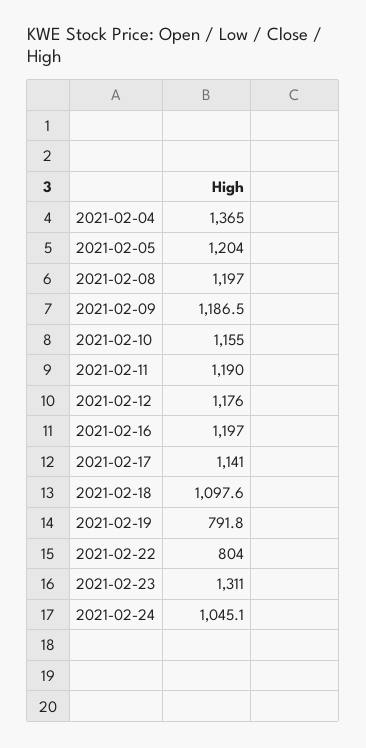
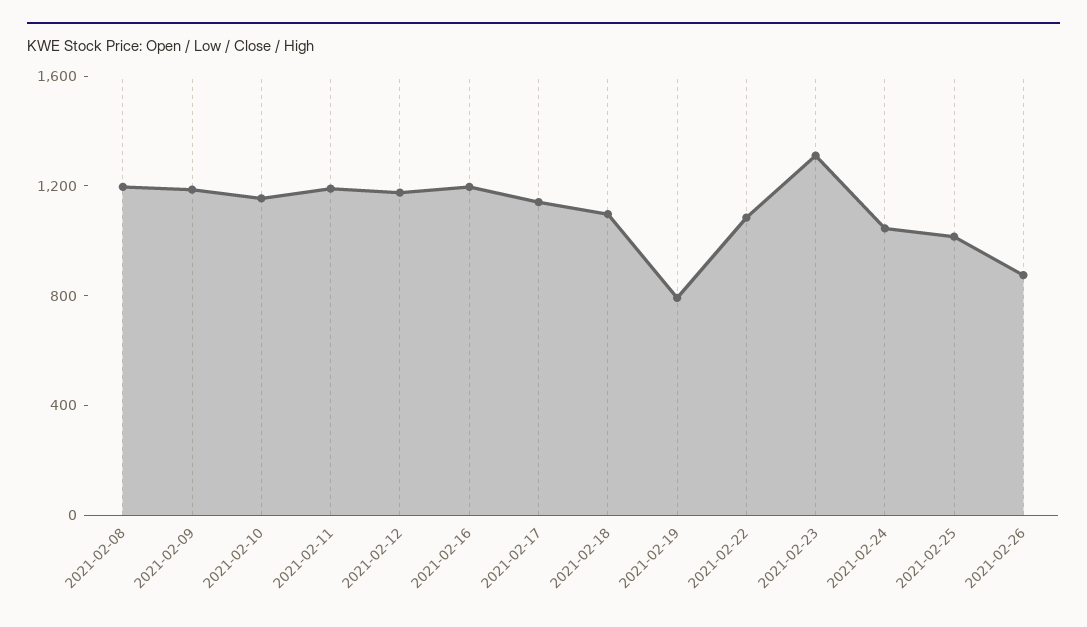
2021-02-04: 1365 -> none
2021-02-05: 1204 -> none
2021-02-22: 804 -> 1100
2021-02-25: none -> 1000
2021-02-26: none -> 900

